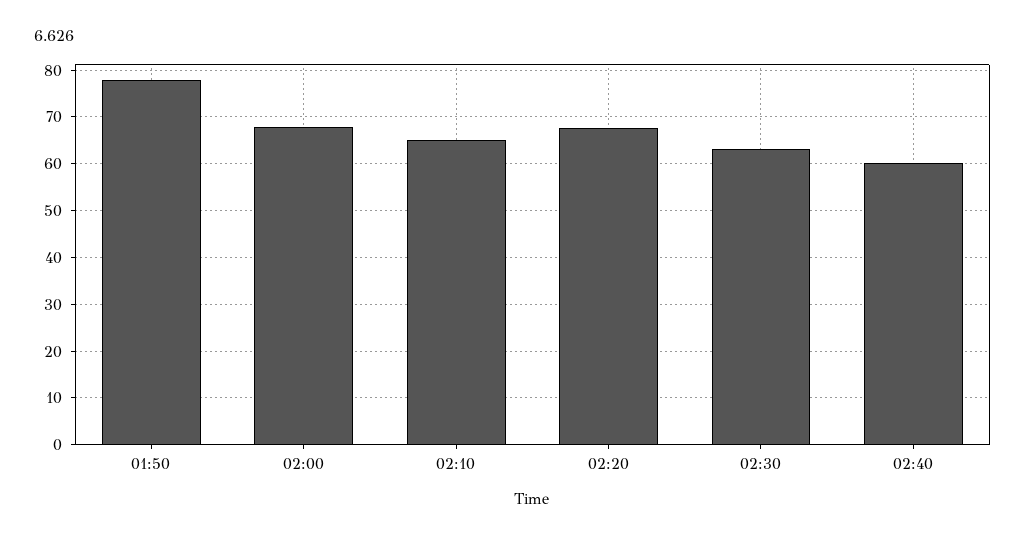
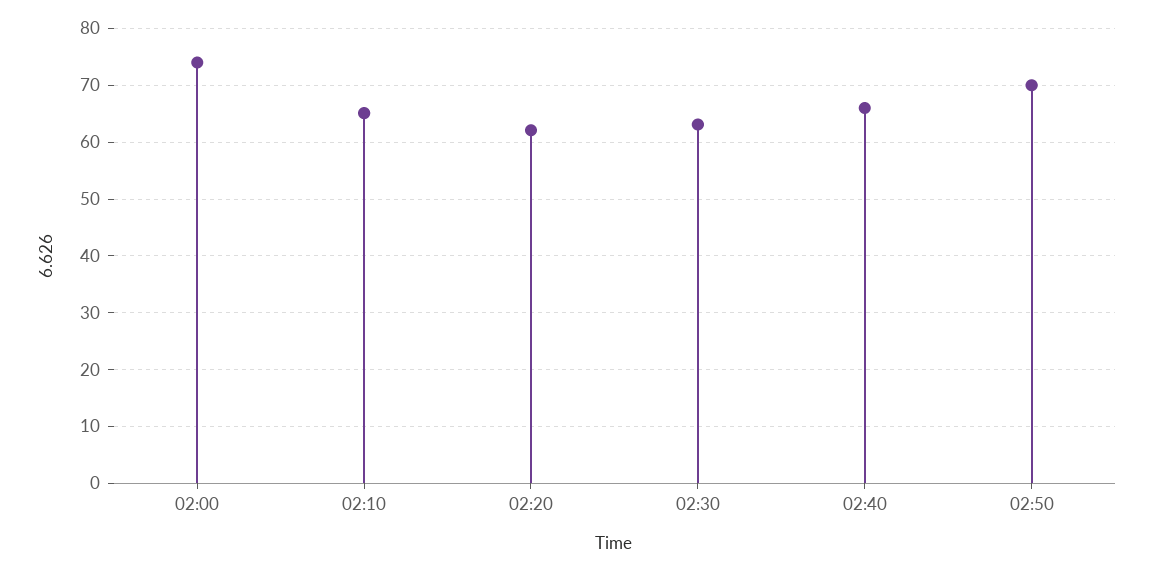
01:50: 78 -> none
02:00: 68 -> 74
02:20: 68 -> 62
02:40: 60 -> 66
02:50: none -> 70

